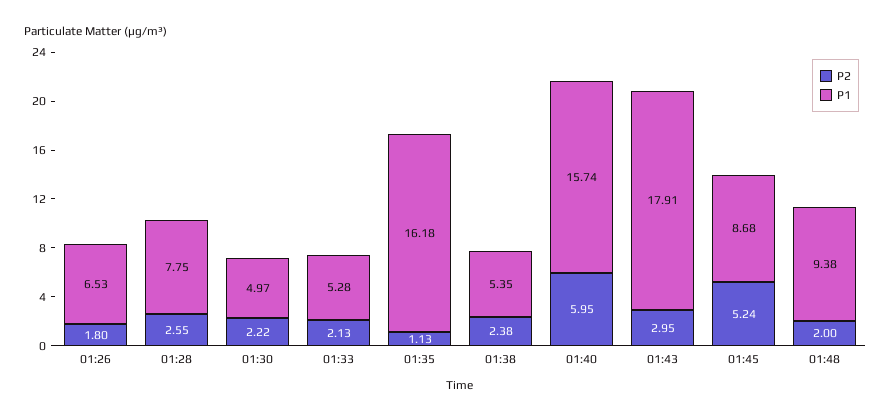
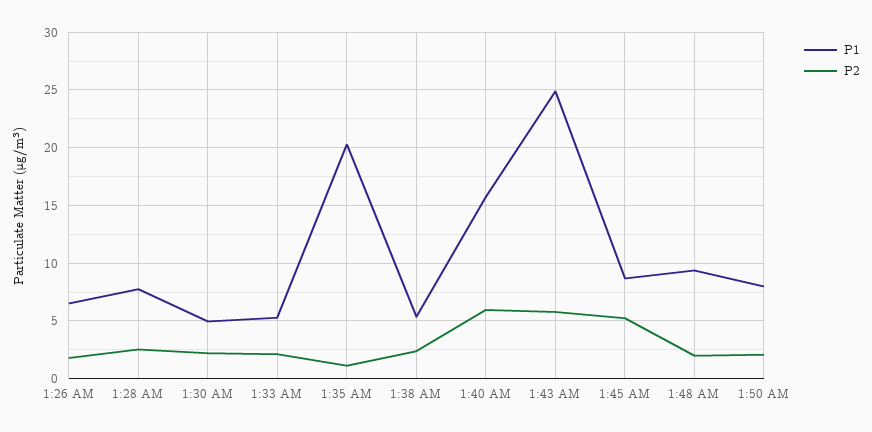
P1, 01:35: 16.18 -> 20
P2, 01:43: 2.95 -> 6
P1, 01:43: 17.91 -> 25
P1, 1:50 AM: none -> 8
P2, 1:50 AM: none -> 2

